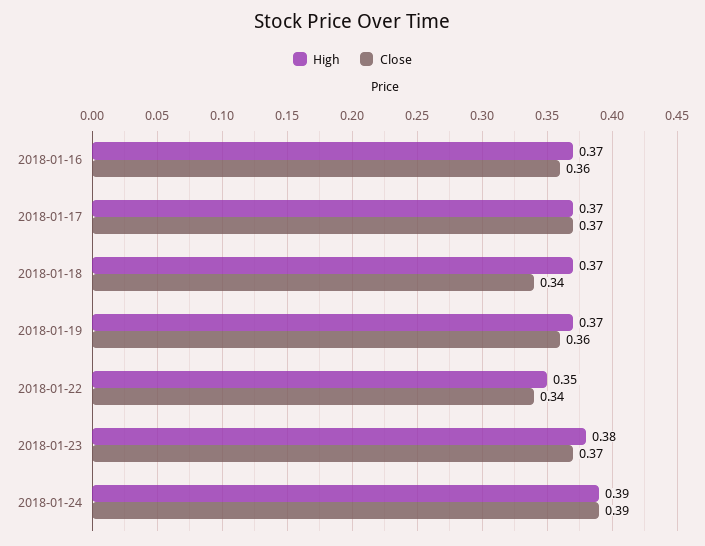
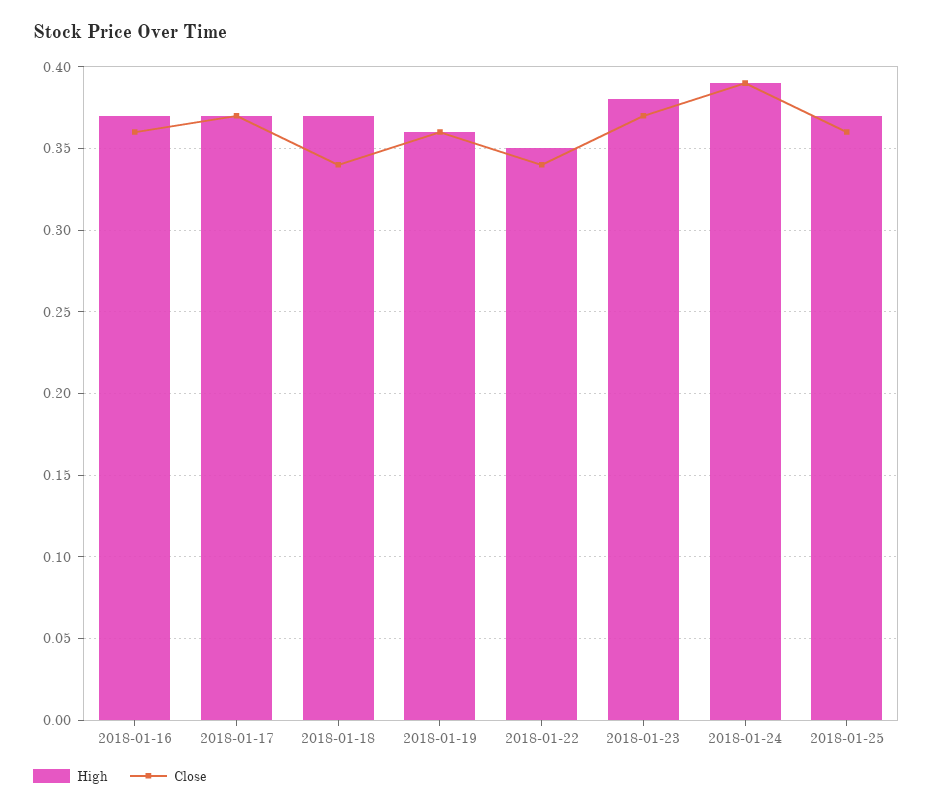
High, 2018-01-19: 0.37 -> 0.36
High, 2018-01-25: none -> 0.37
Close, 2018-01-25: none -> 0.36

